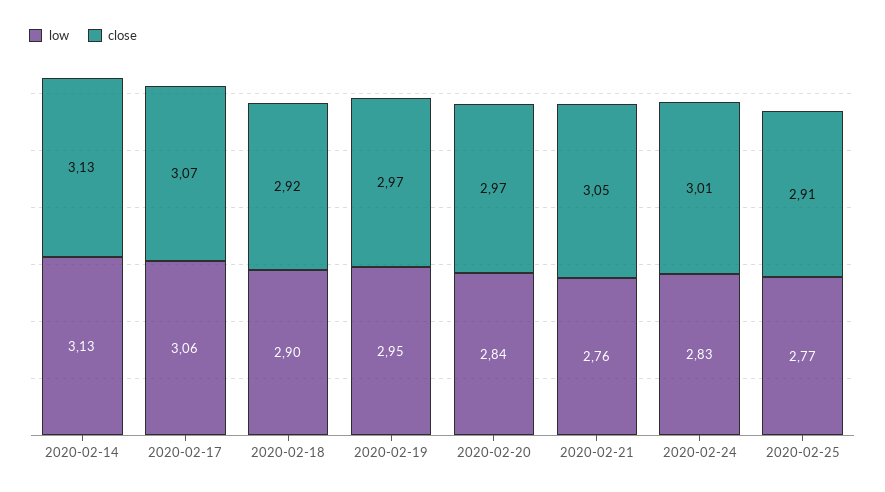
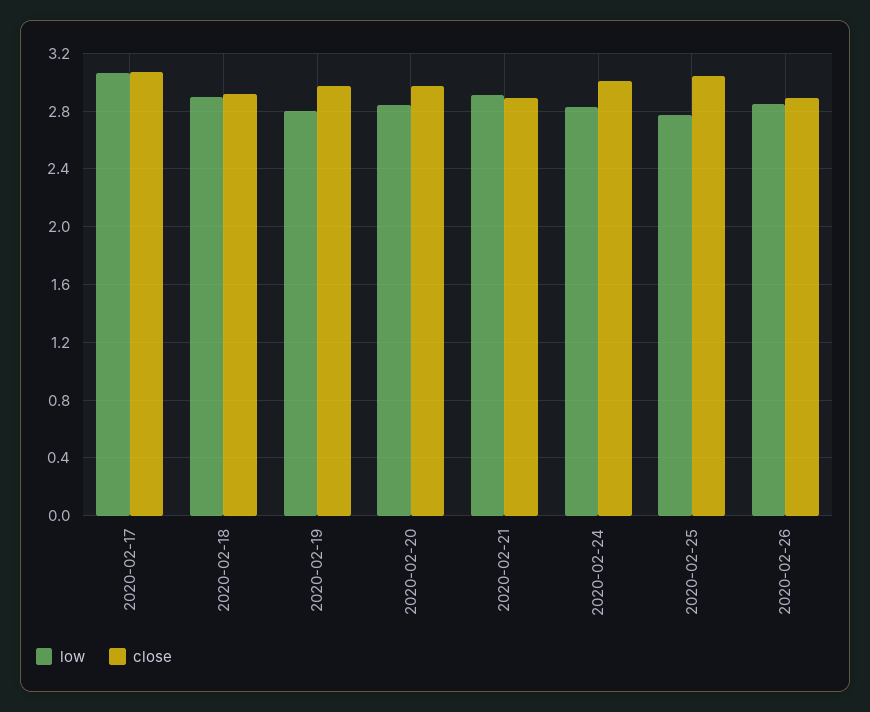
low, 2020-02-14: 3.13 -> none
close, 2020-02-14: 3.13 -> none
low, 2020-02-19: 2.95 -> 2.8
low, 2020-02-21: 2.76 -> 2.9
close, 2020-02-21: 3.05 -> 2.9
close, 2020-02-25: 2.91 -> 3.05
low, 2020-02-26: none -> 2.85
close, 2020-02-26: none -> 2.9

